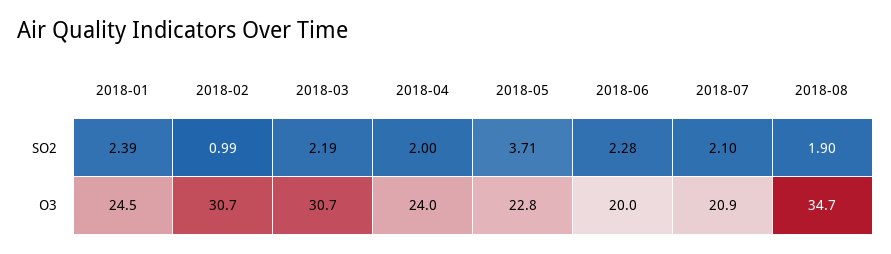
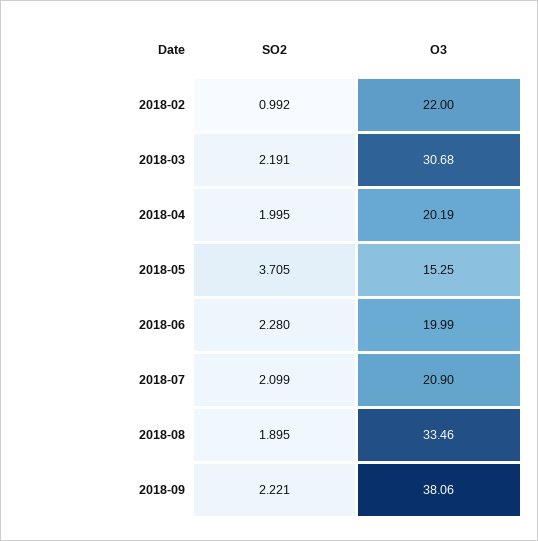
2018-01, SO2: 2.39 -> none
2018-01, O3: 24.5 -> none
2018-02, O3: 30.7 -> 22
2018-04, O3: 24 -> 20.19
2018-05, O3: 22.8 -> 15.25
2018-08, O3: 34.7 -> 33.46
2018-09, SO2: none -> 2.221
2018-09, O3: none -> 38.06

